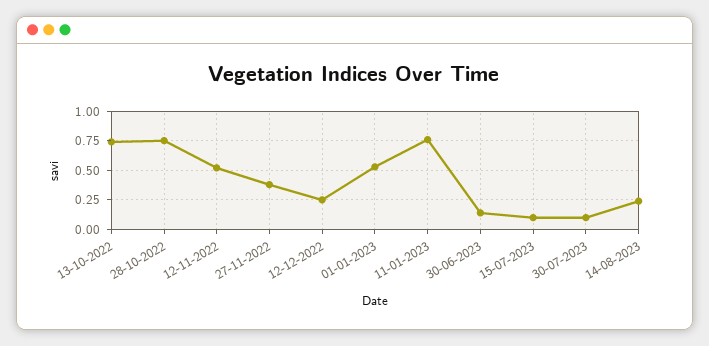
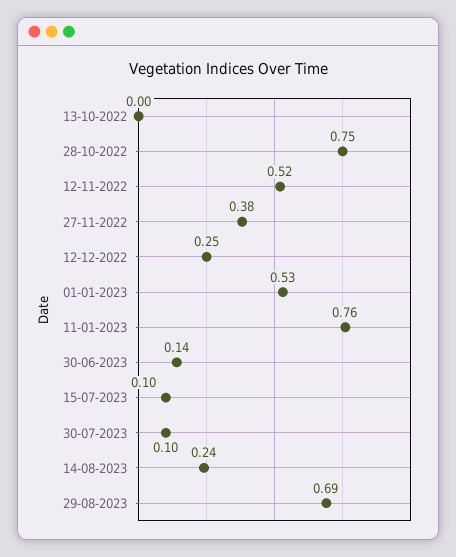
13-10-2022: 0.75 -> 0
29-08-2023: none -> 0.69

